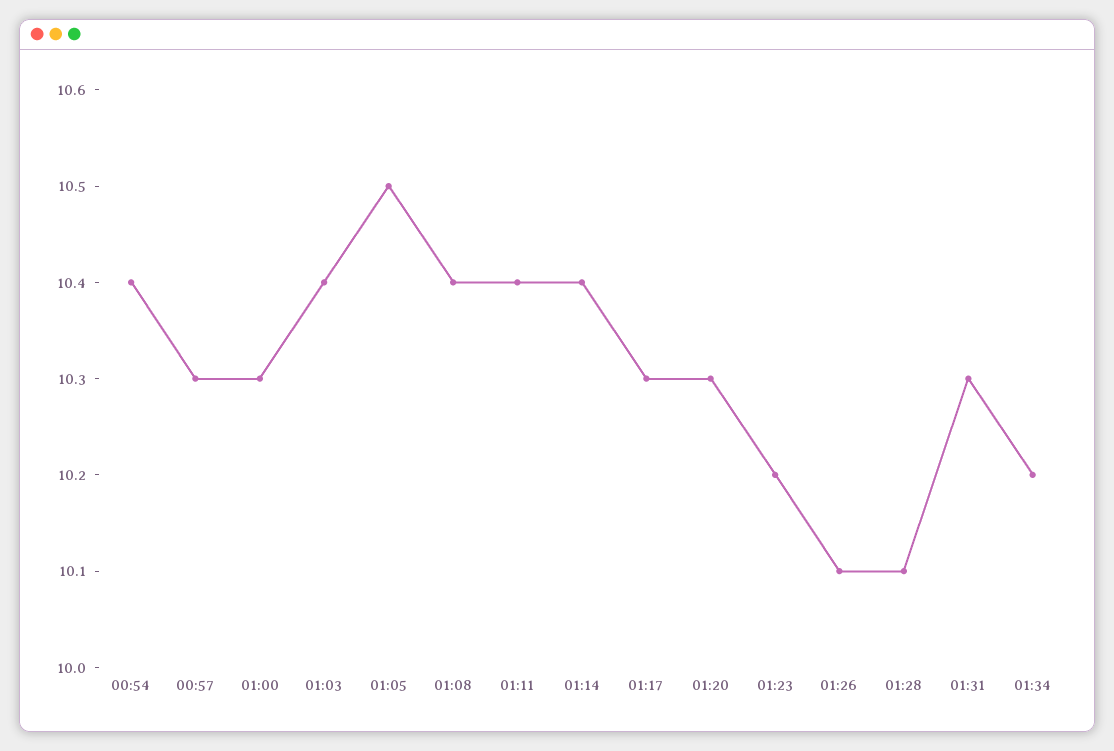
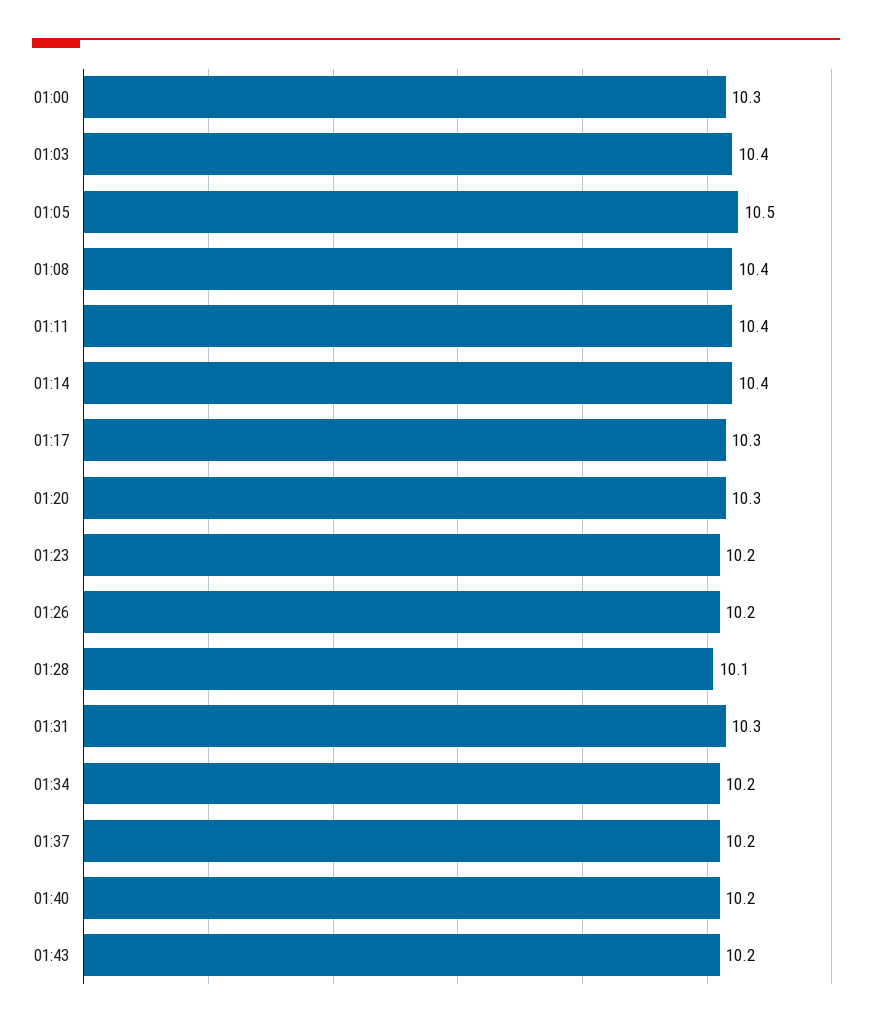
00:54: 10.4 -> none
00:57: 10.3 -> none
01:26: 10.1 -> 10.2
01:37: none -> 10.2
01:40: none -> 10.2
01:43: none -> 10.2

